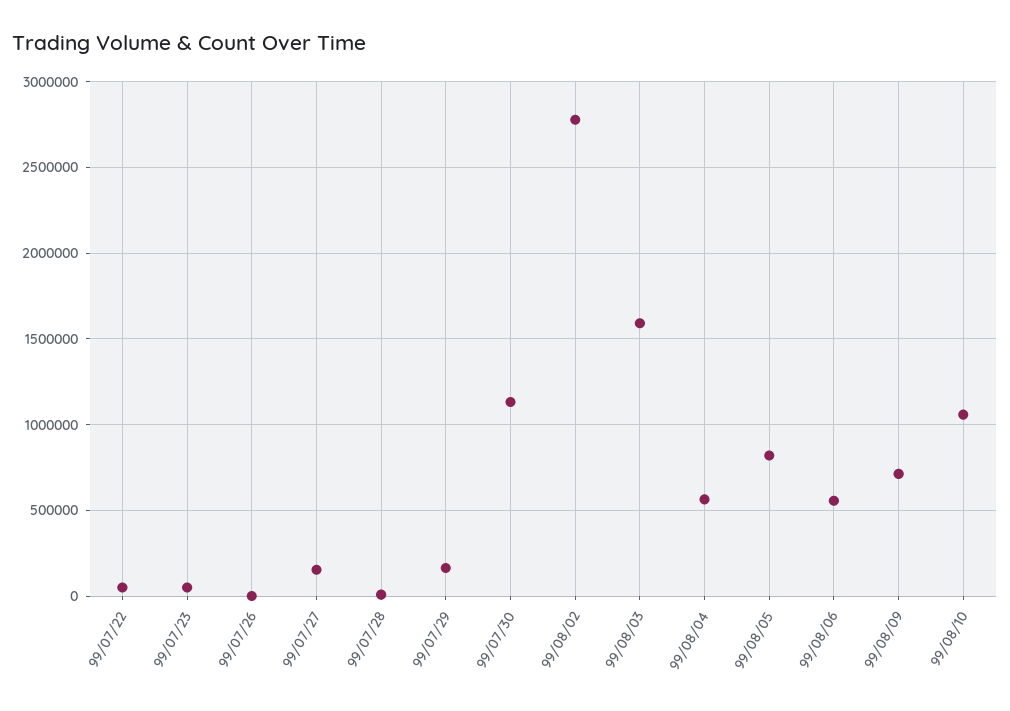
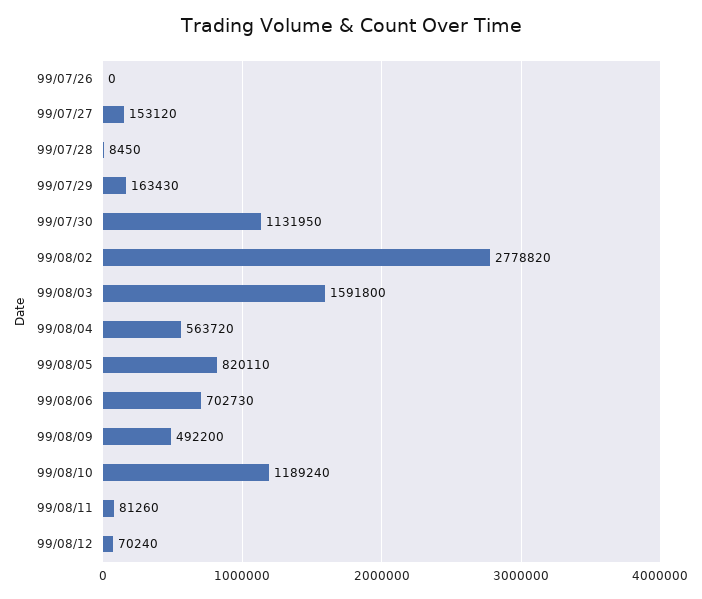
99/07/22: 50000 -> none
99/07/23: 50000 -> none
99/08/06: 550000 -> 702730
99/08/09: 700000 -> 492200
99/08/10: 1050000 -> 1189240
99/08/11: none -> 81260
99/08/12: none -> 70240

